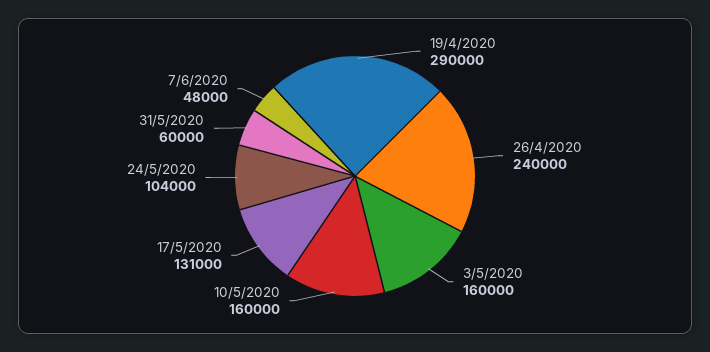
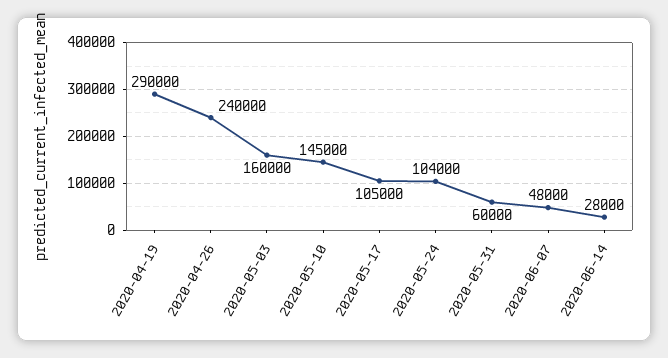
10/5/2020: 160000 -> 145000
17/5/2020: 131000 -> 105000
2020-06-14: none -> 28000

